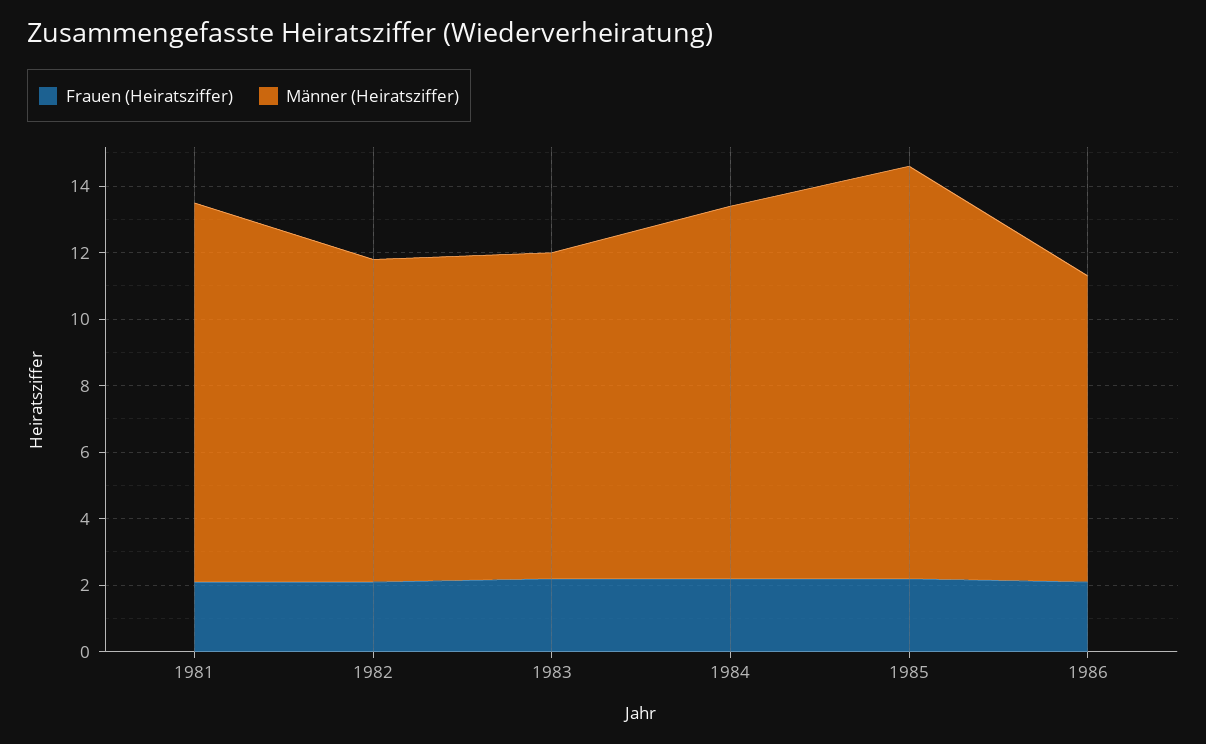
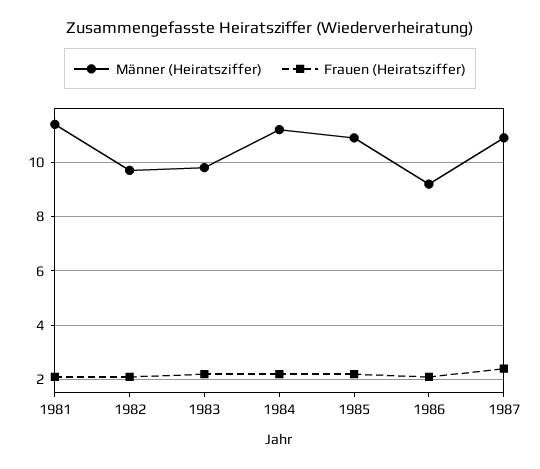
Männer (Heiratsziffer), 1985: 12.5 -> 11
Männer (Heiratsziffer), 1987: none -> 11
Frauen (Heiratsziffer), 1987: none -> 2.5

